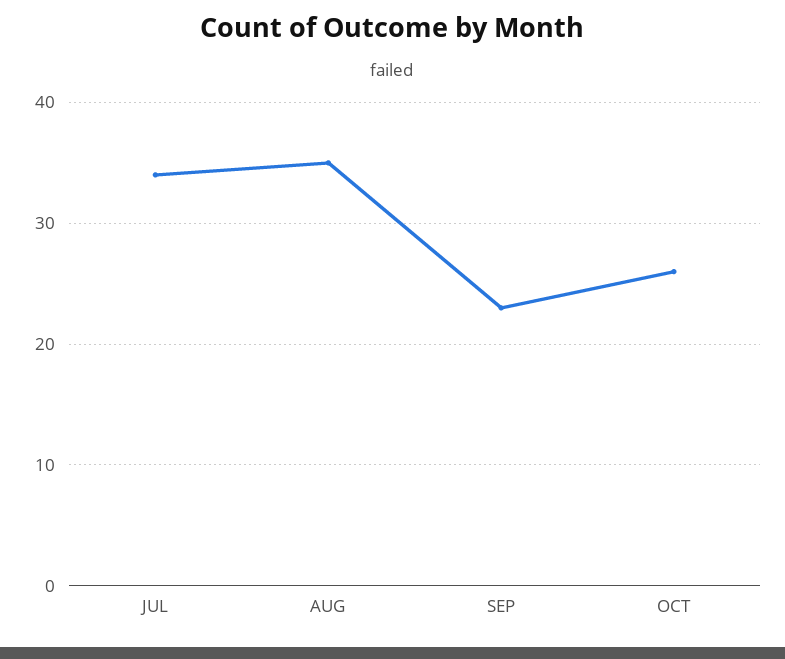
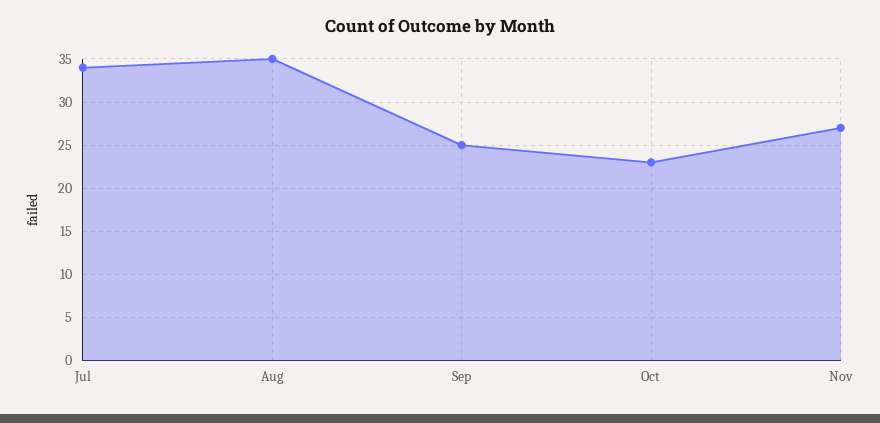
SEP: 23 -> 25
OCT: 26 -> 23
Nov: none -> 27

